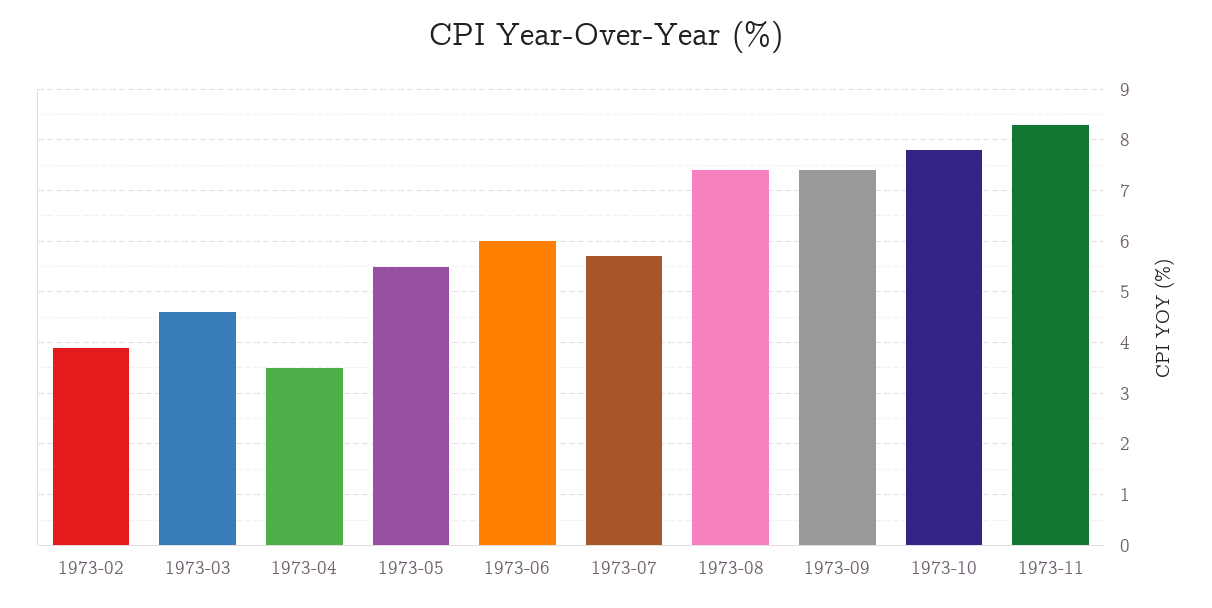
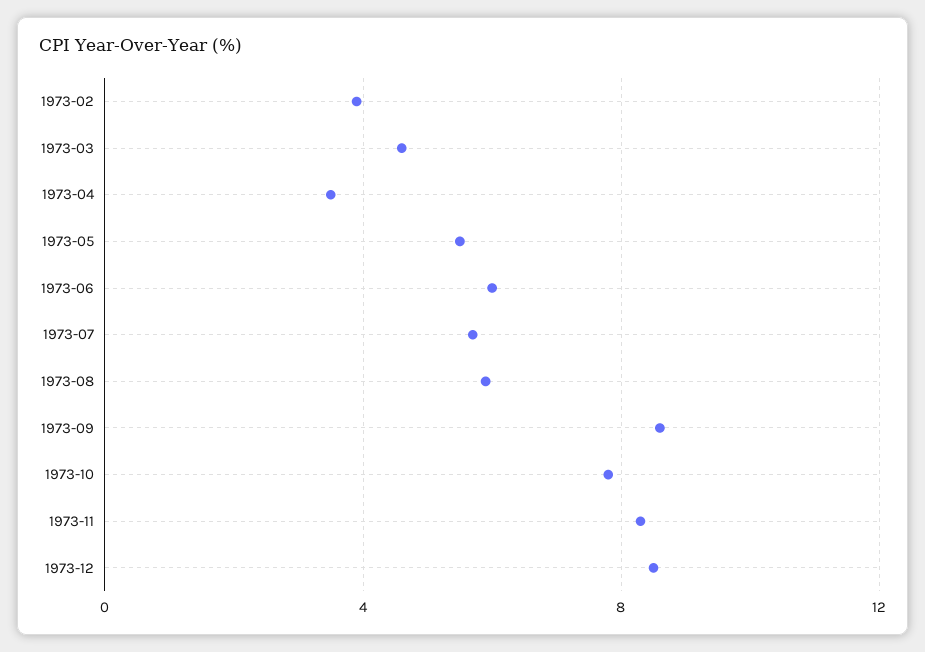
1973-08: 7.5 -> 6
1973-09: 7.5 -> 8.5
1973-12: none -> 8.5

